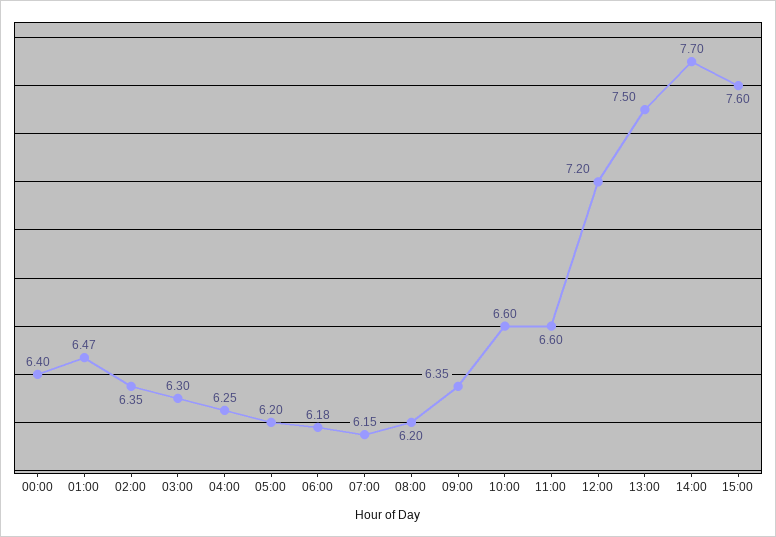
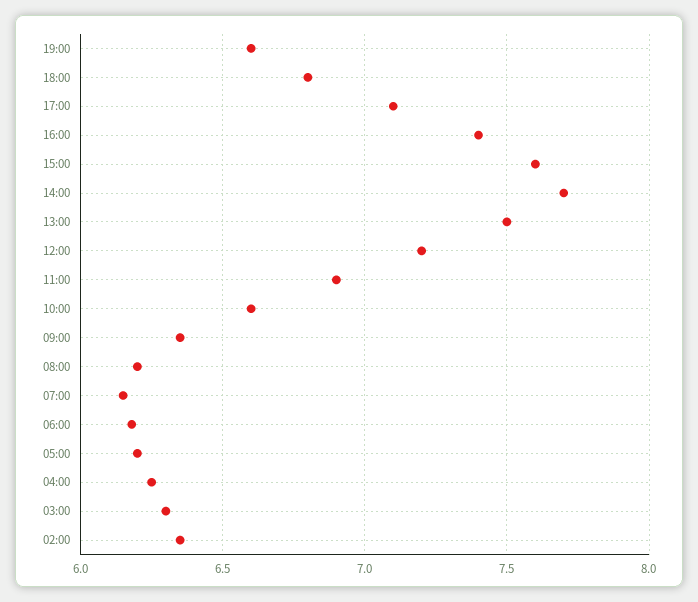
00:00: 6.4 -> none
01:00: 6.47 -> none
11:00: 6.6 -> 6.9
19:00: none -> 6.6
18:00: none -> 6.8
17:00: none -> 7.1
16:00: none -> 7.4

